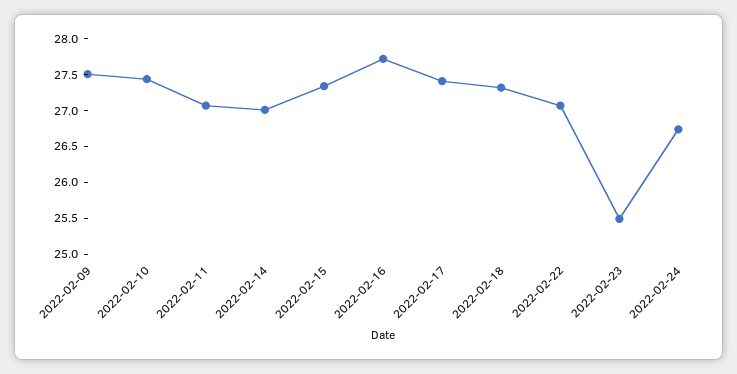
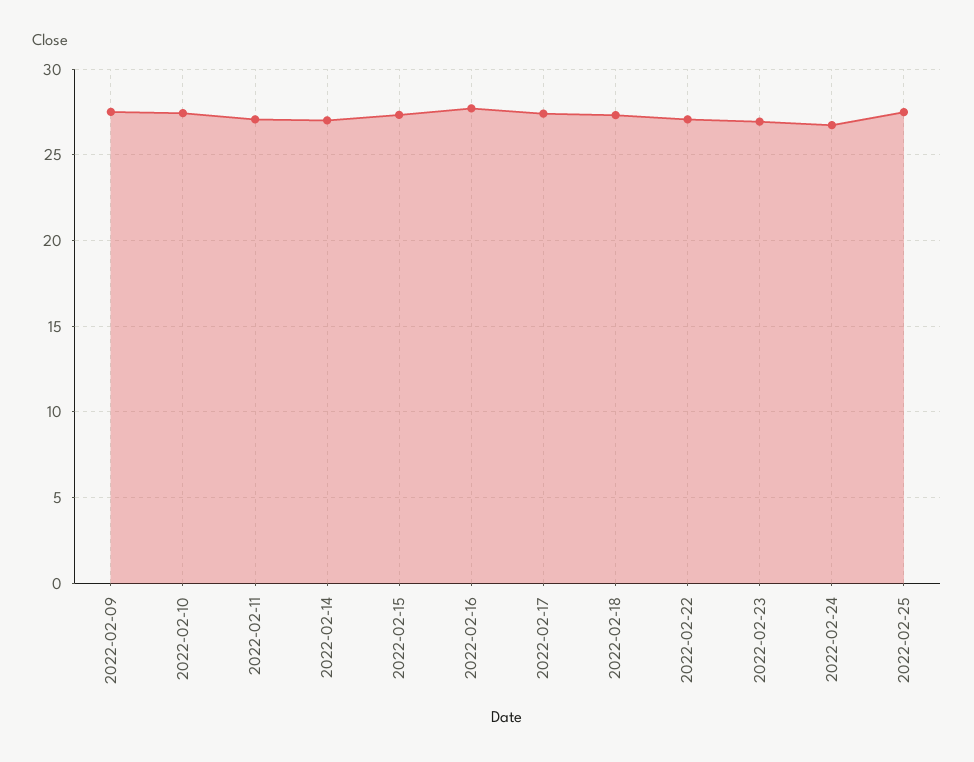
2022-02-23: 25.5 -> 27
2022-02-25: none -> 27.5

